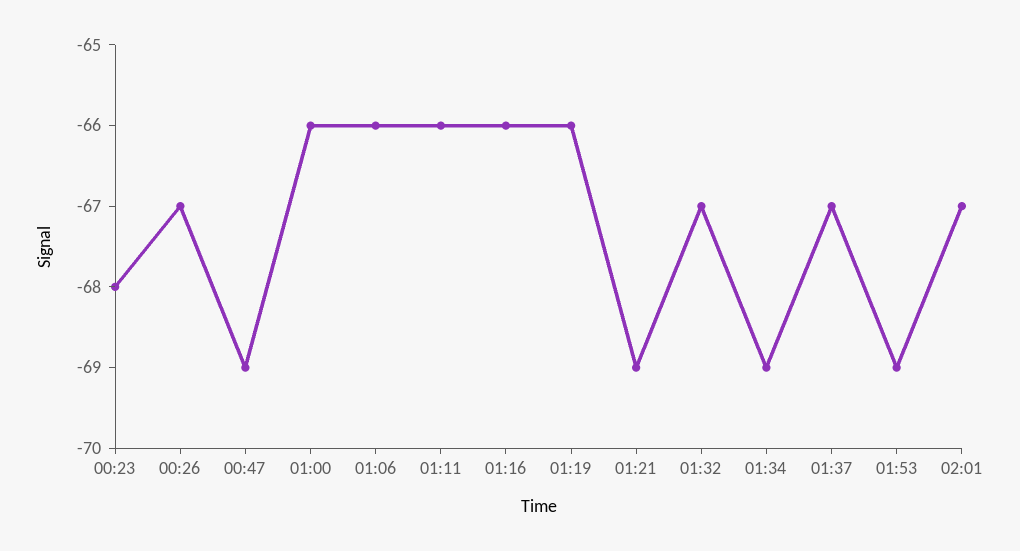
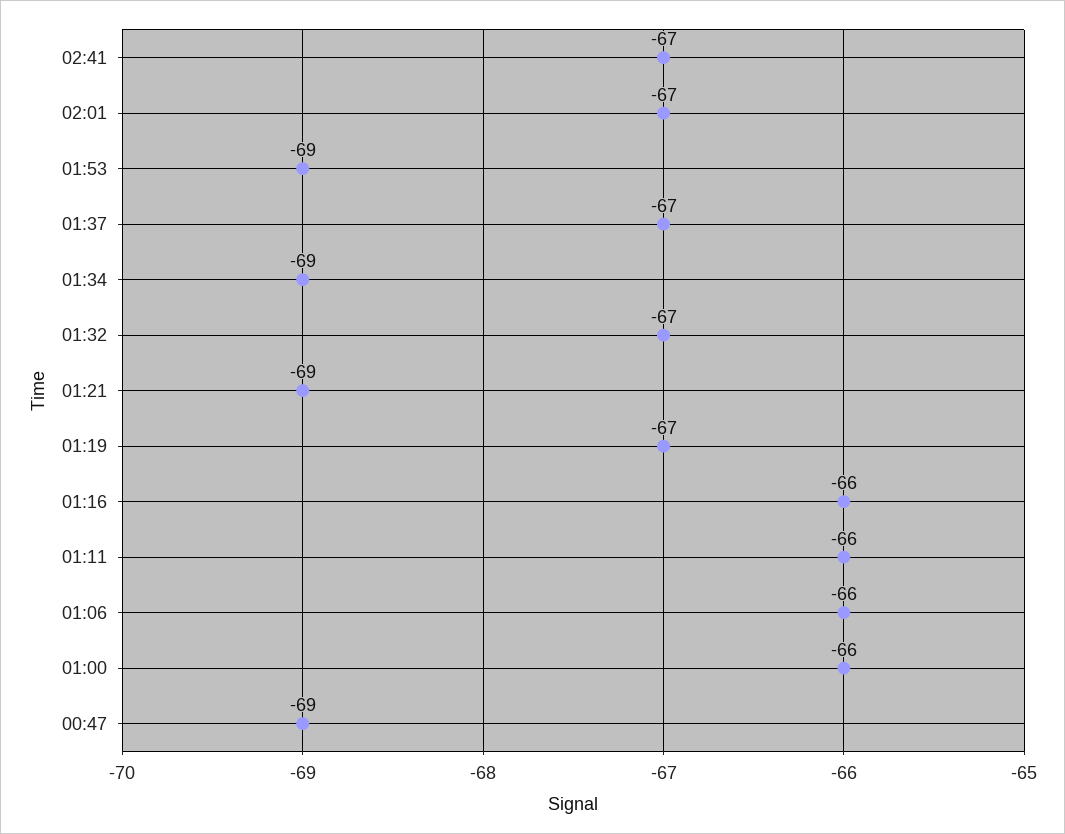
00:23: -68 -> none
00:26: -67 -> none
01:19: -66 -> -67
02:41: none -> -67

